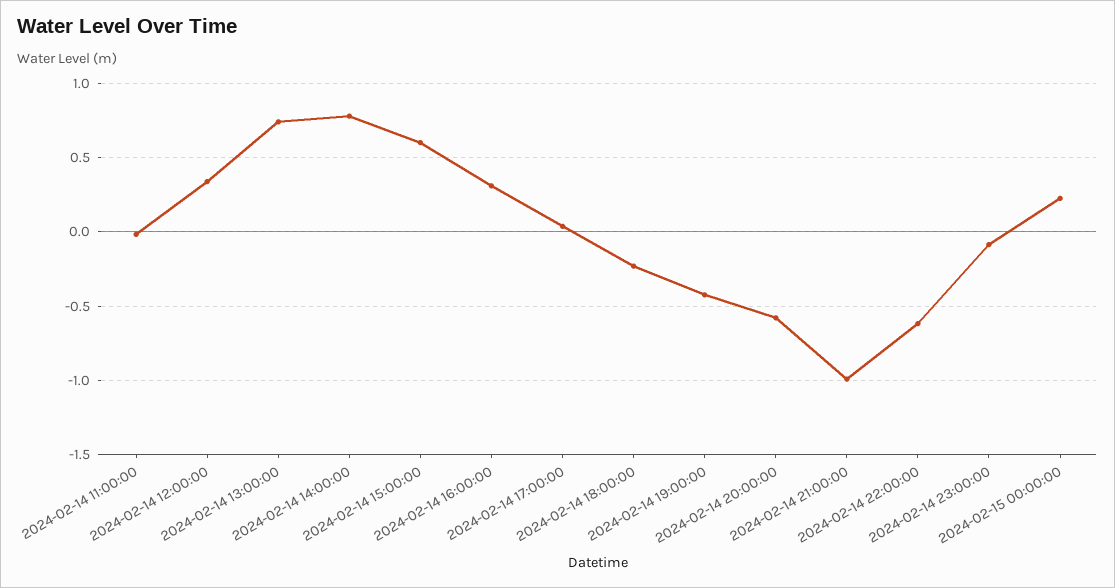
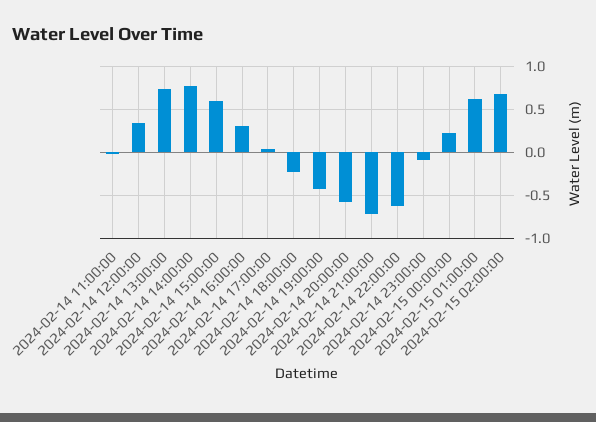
2024-02-14 21:00:00: -1 -> -0.7
2024-02-15 01:00:00: none -> 0.6
2024-02-15 02:00:00: none -> 0.7

